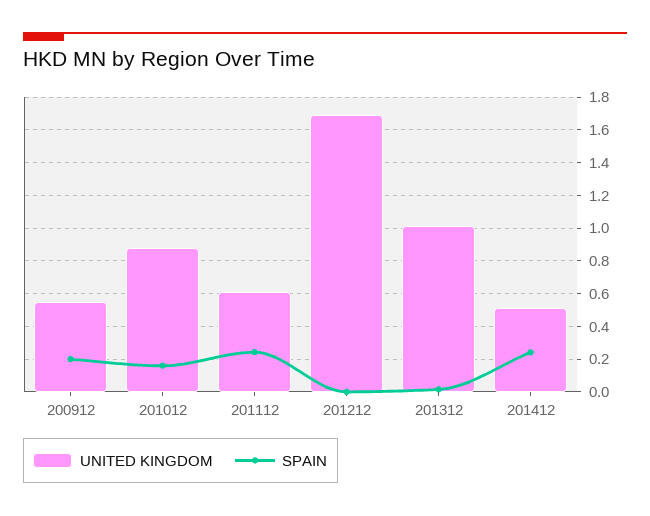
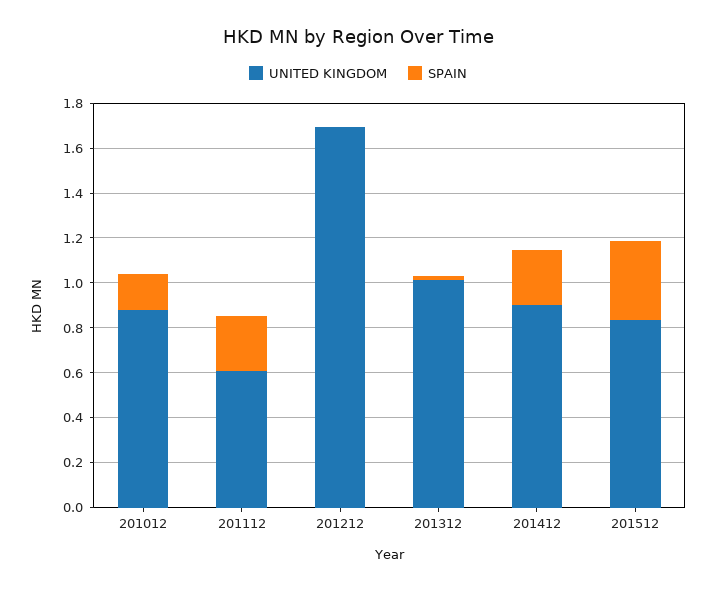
UNITED KINGDOM, 200912: 0.55 -> none
SPAIN, 200912: 0.2 -> none
UNITED KINGDOM, 201412: 0.5 -> 0.9
UNITED KINGDOM, 201512: none -> 0.85
SPAIN, 201512: none -> 0.35

